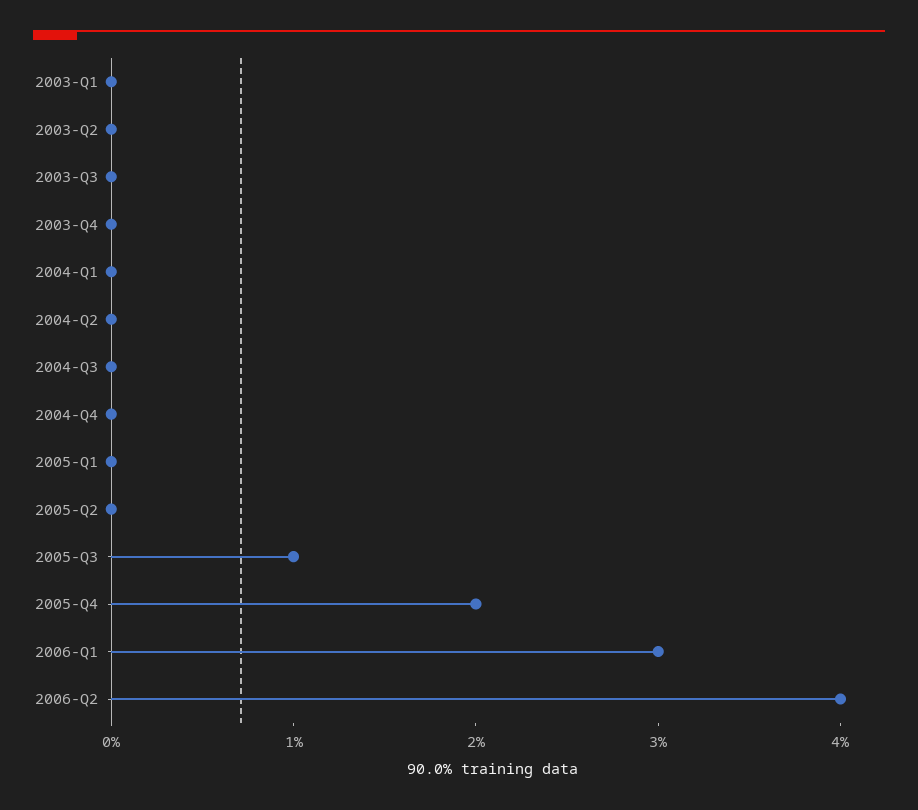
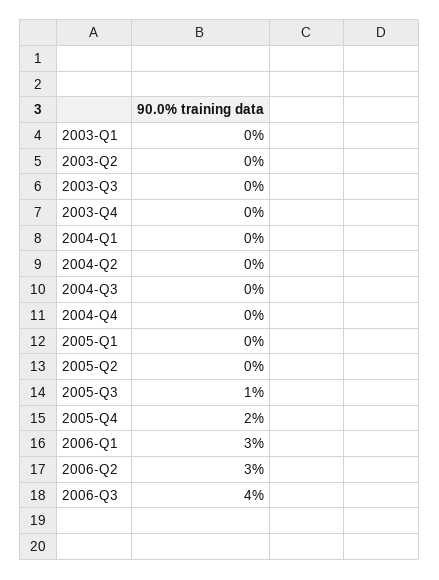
2006-Q2: 4 -> 3
2006-Q3: none -> 4

